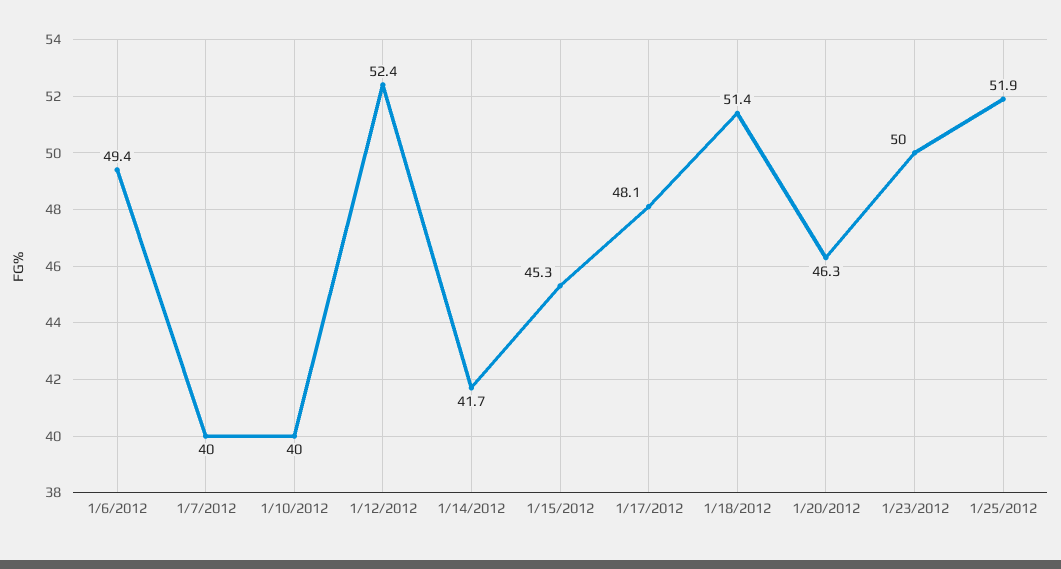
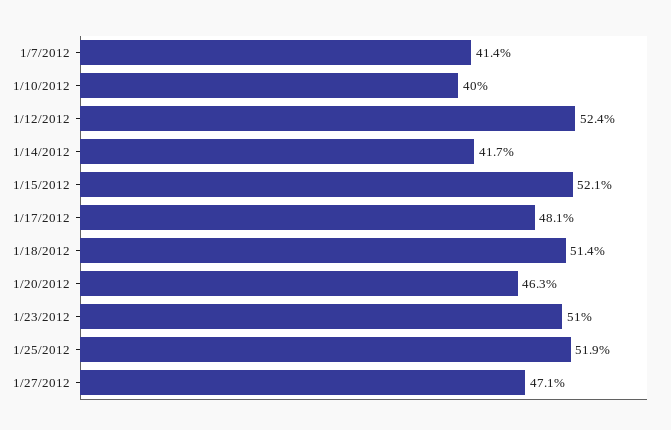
1/6/2012: 49.4 -> none
1/7/2012: 40 -> 41.4
1/15/2012: 45.3 -> 52.1
1/23/2012: 50 -> 51
1/27/2012: none -> 47.1

